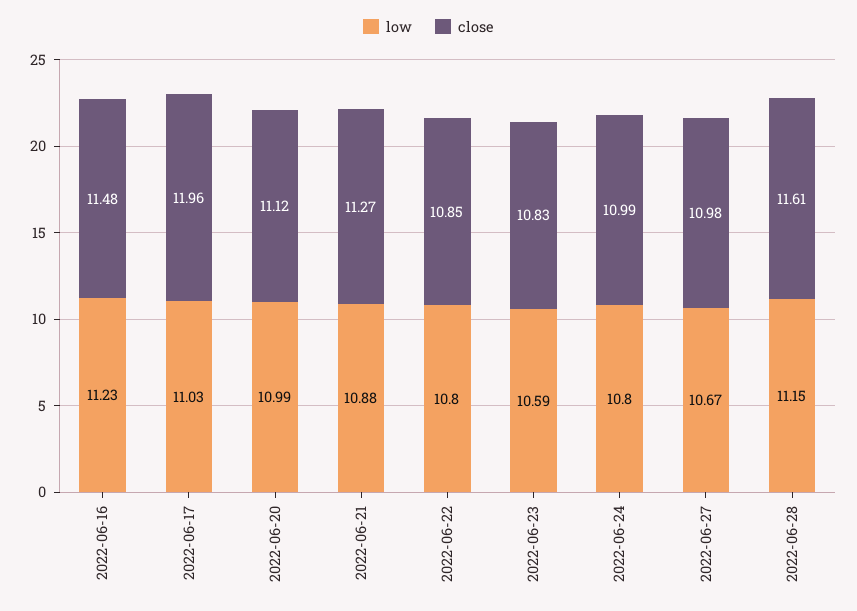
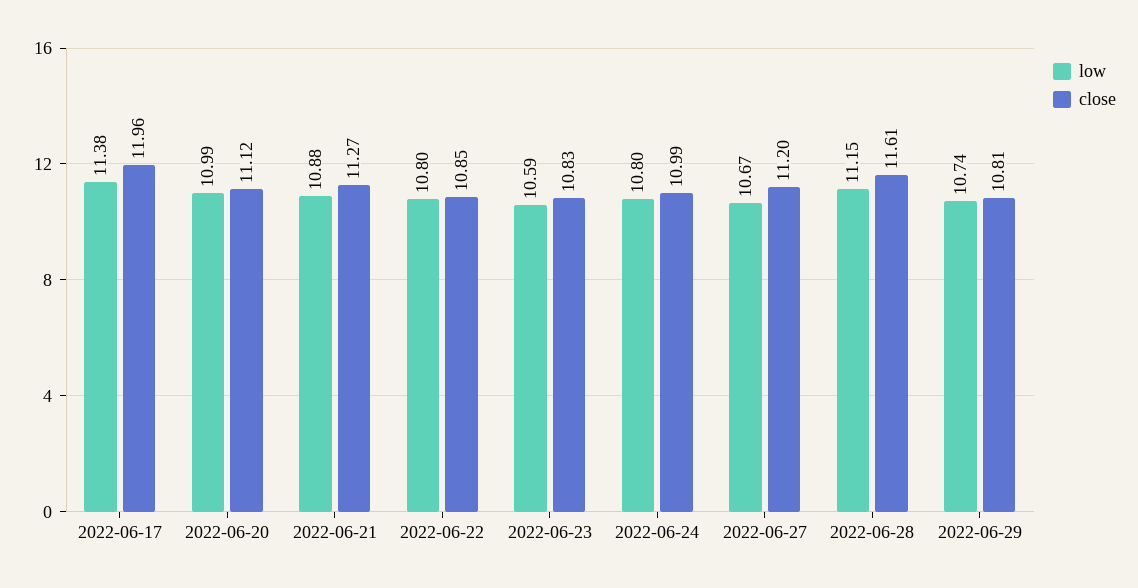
low, 2022-06-16: 11.23 -> none
close, 2022-06-16: 11.48 -> none
low, 2022-06-17: 11.03 -> 11.38
close, 2022-06-27: 10.98 -> 11.2
low, 2022-06-29: none -> 10.74
close, 2022-06-29: none -> 10.81

